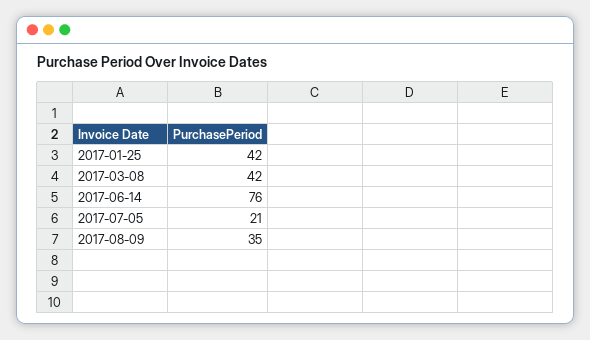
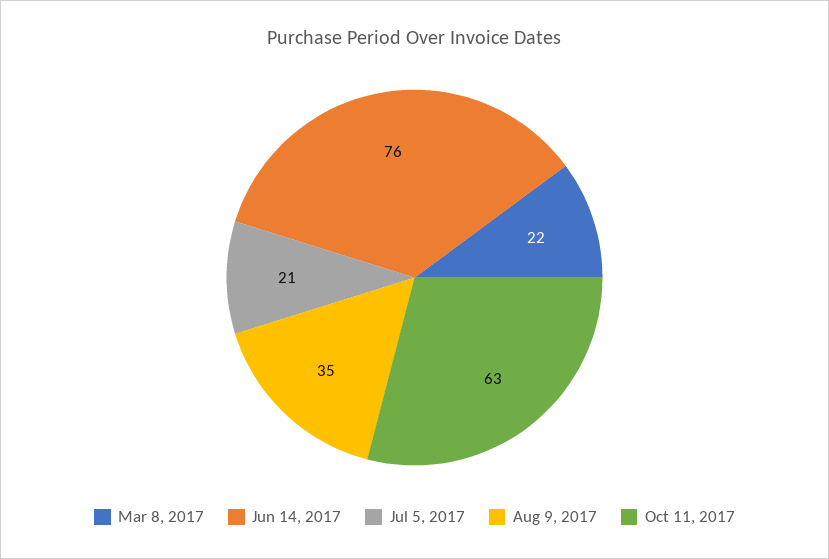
2017-01-25: 42 -> none
2017-03-08: 42 -> 22
Oct 11, 2017: none -> 63

